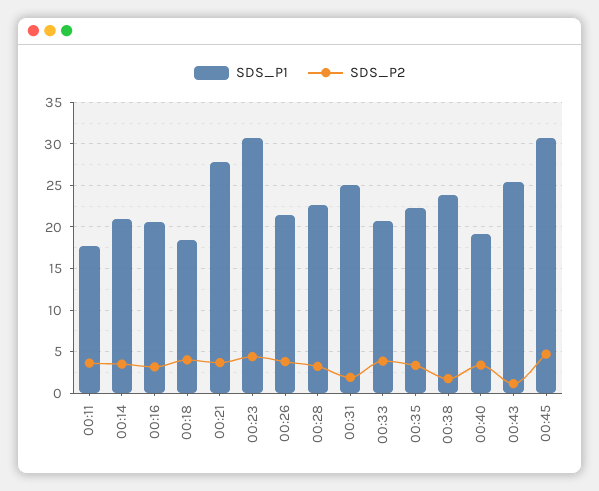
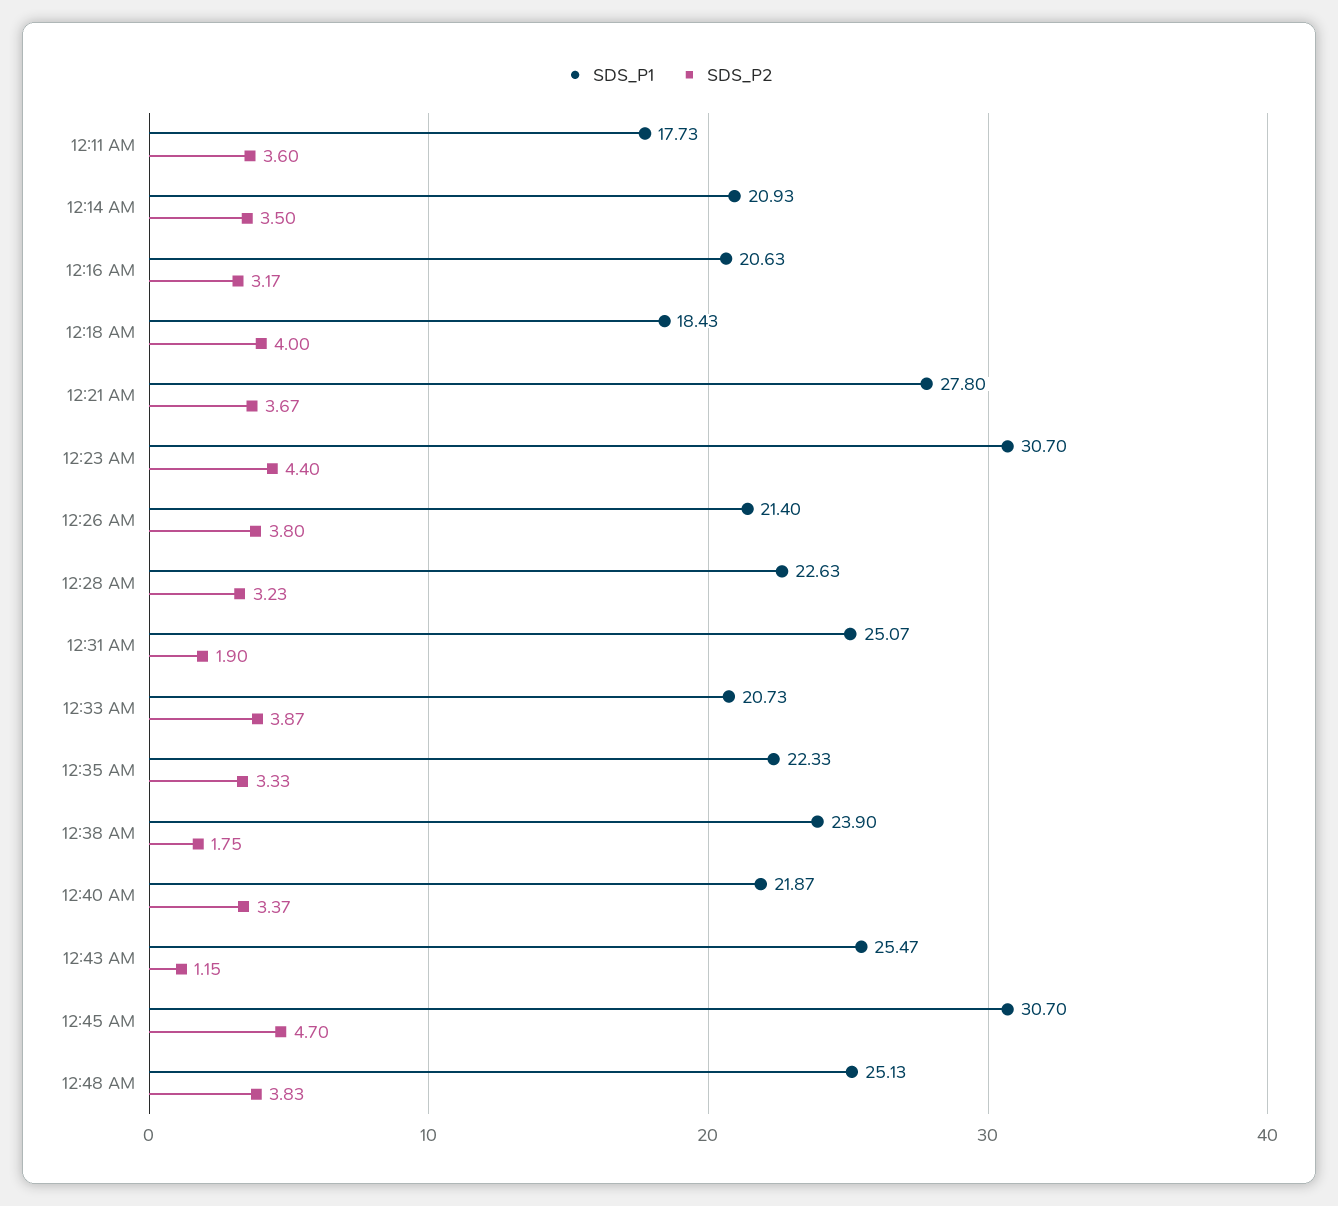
SDS_P1, 00:40: 19 -> 21.87
SDS_P1, 12:48 AM: none -> 25.13
SDS_P2, 12:48 AM: none -> 3.83

